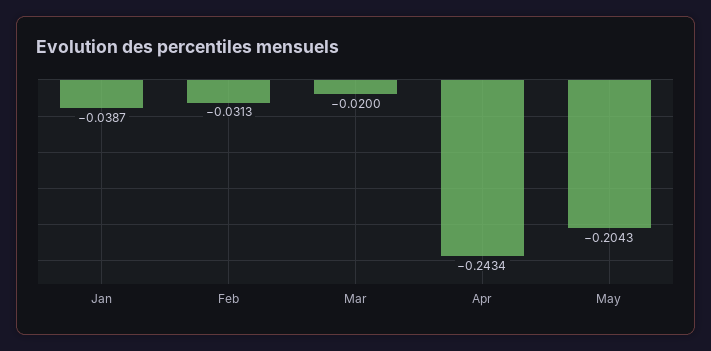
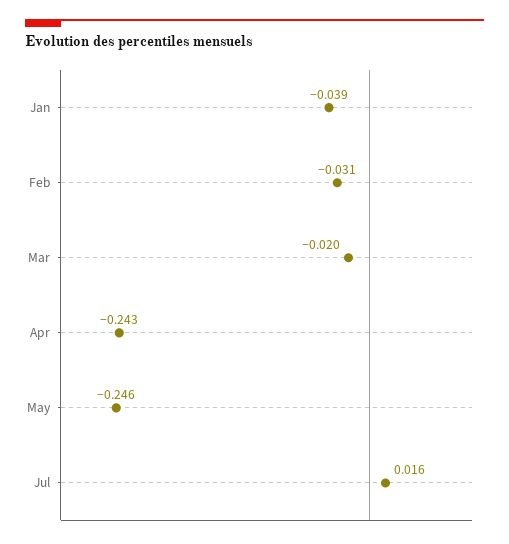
May: -0.2043 -> -0.246
Jul: none -> 0.016

